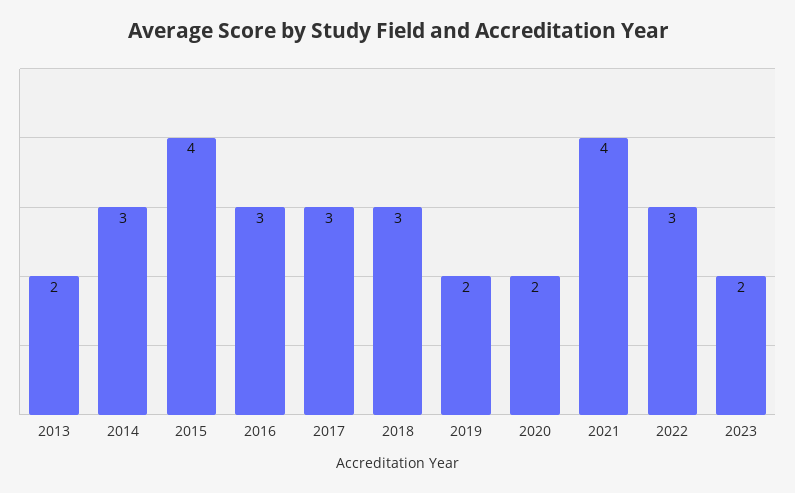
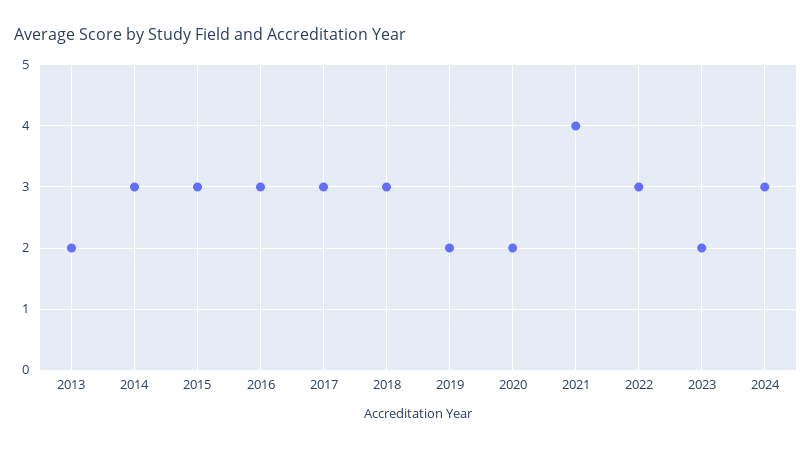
2015: 4 -> 3
2024: none -> 3

